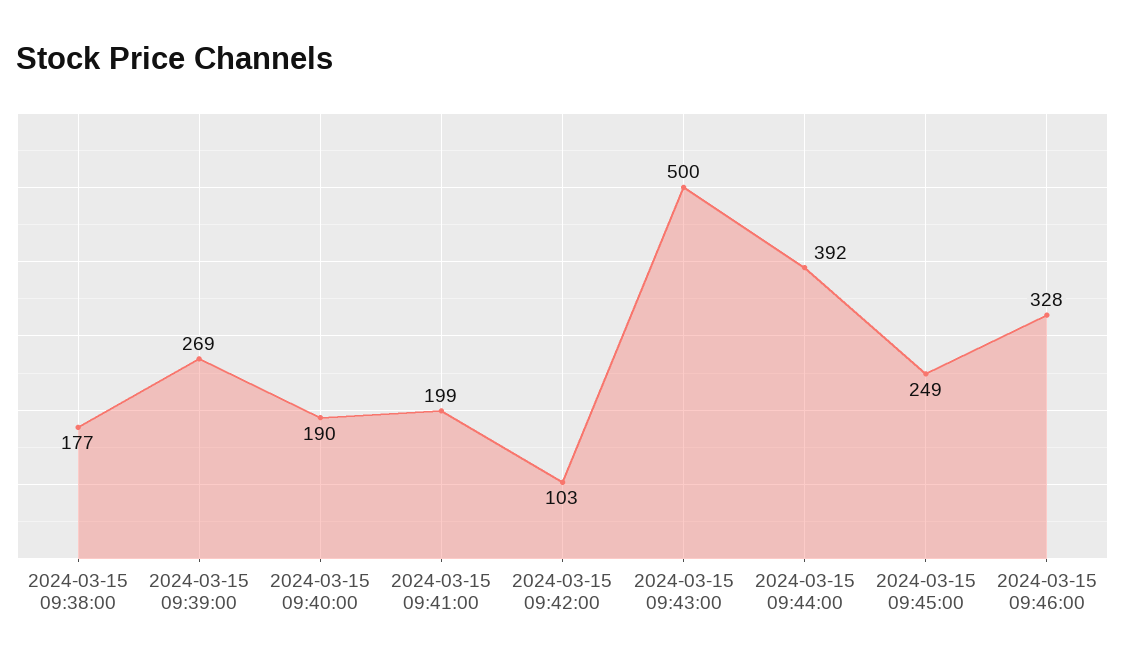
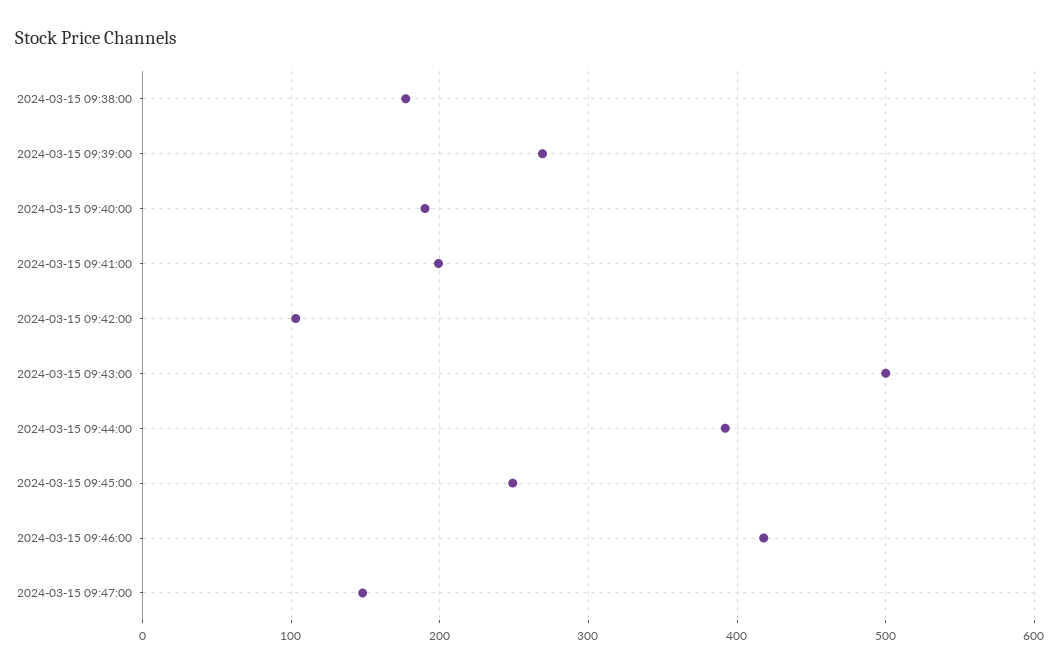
2024-03-15 09:46:00: 328 -> 420
2024-03-15 09:47:00: none -> 150

